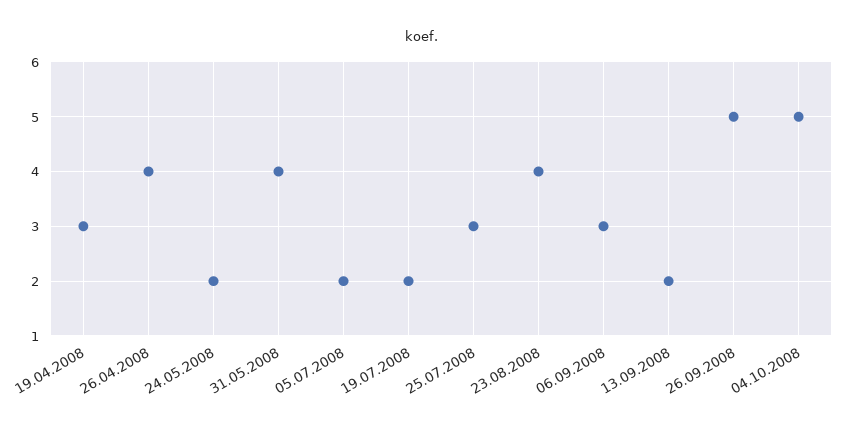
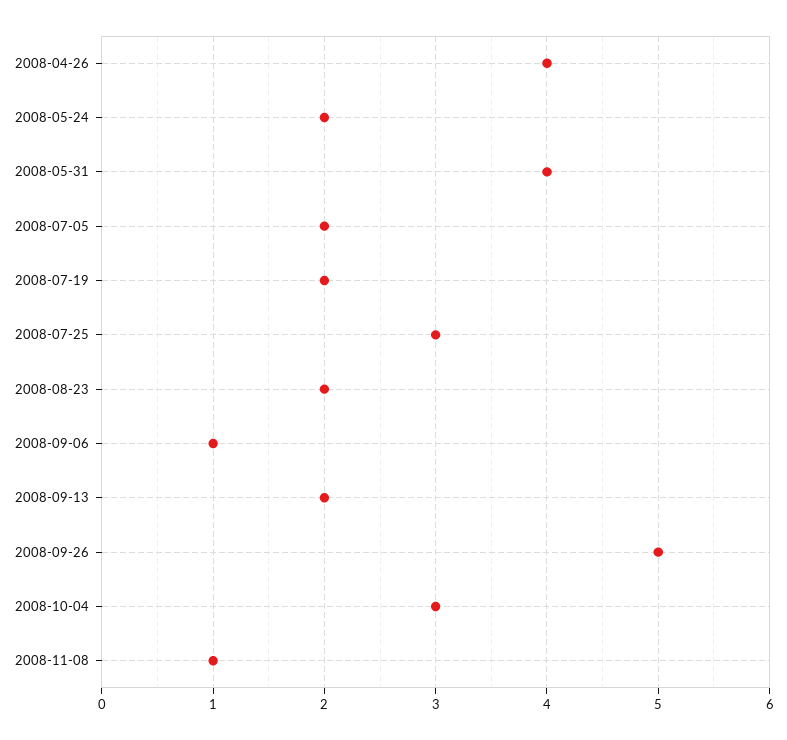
19.04.2008: 3 -> none
23.08.2008: 4 -> 2
06.09.2008: 3 -> 1
04.10.2008: 5 -> 3
2008-11-08: none -> 1

